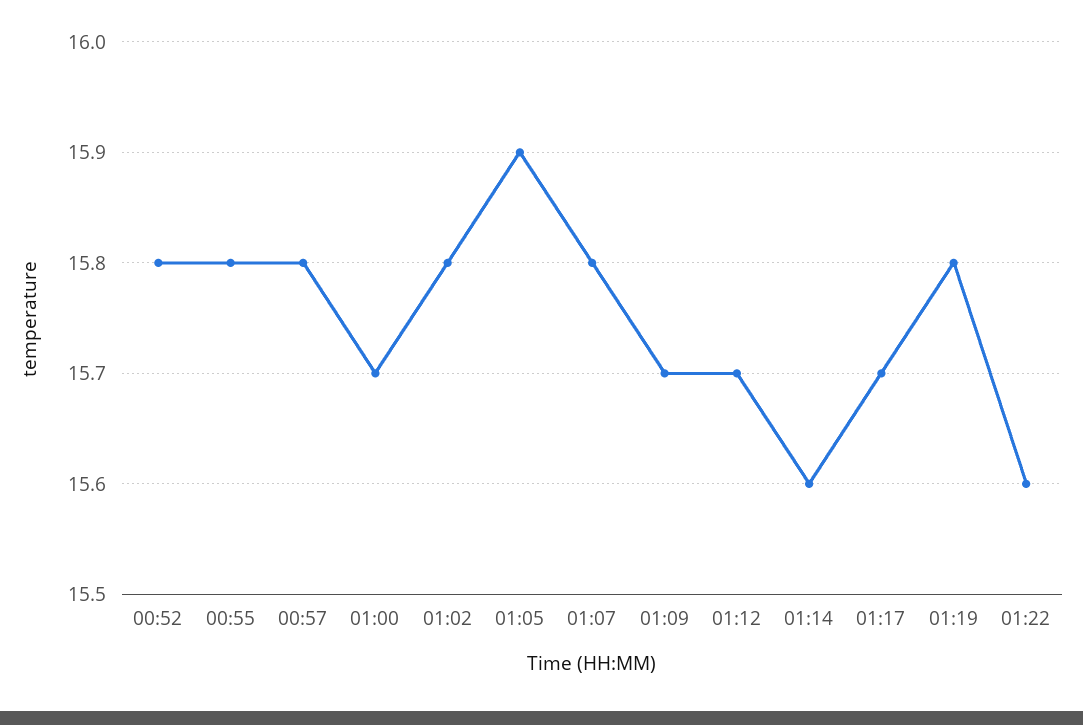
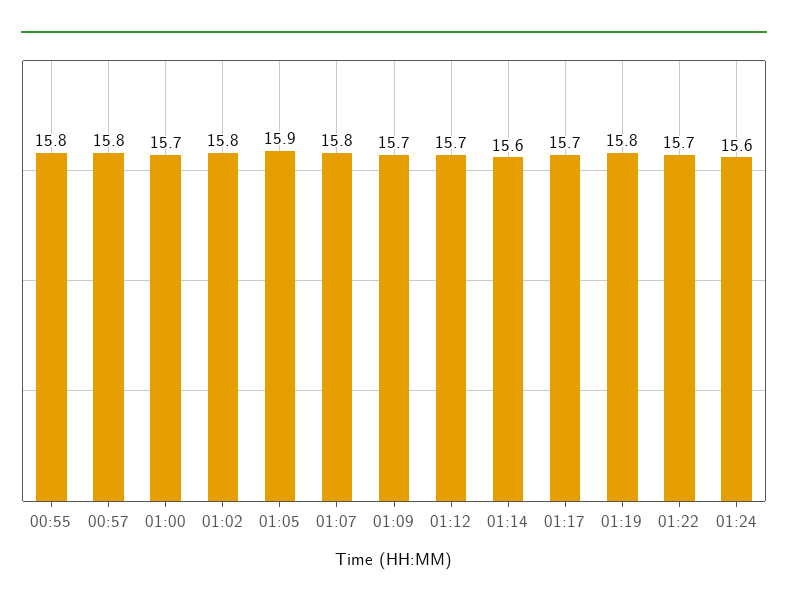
00:52: 15.8 -> none
01:22: 15.6 -> 15.7
01:24: none -> 15.6

